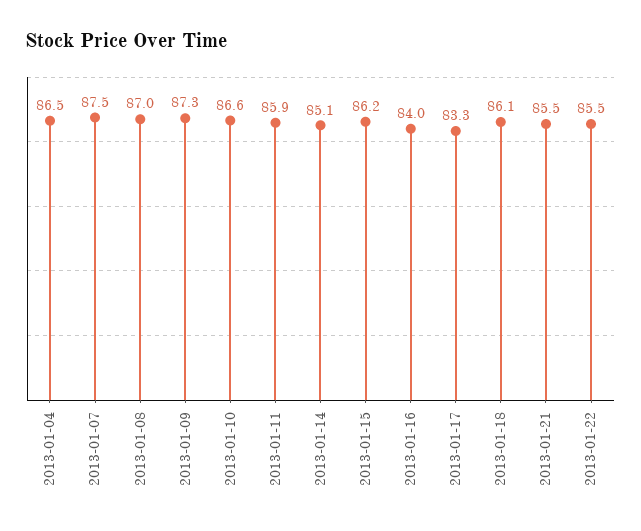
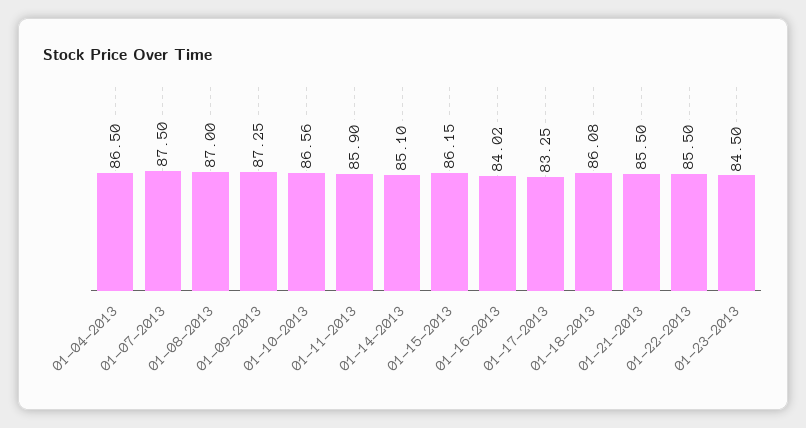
01-23-2013: none -> 84.5

